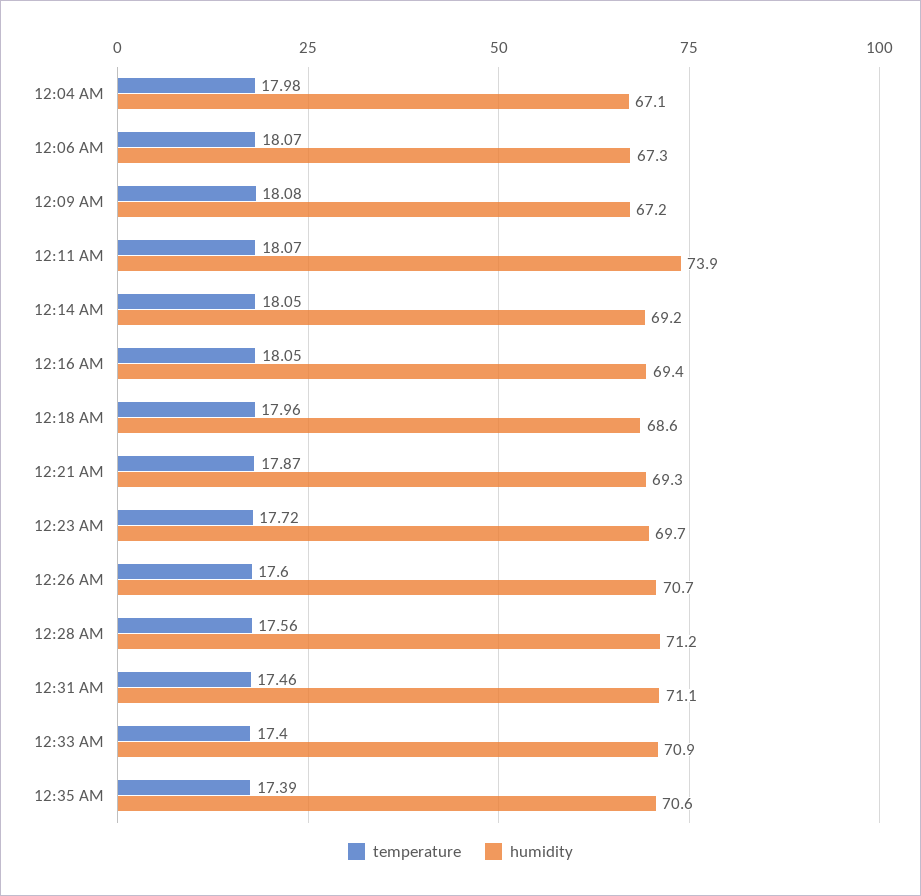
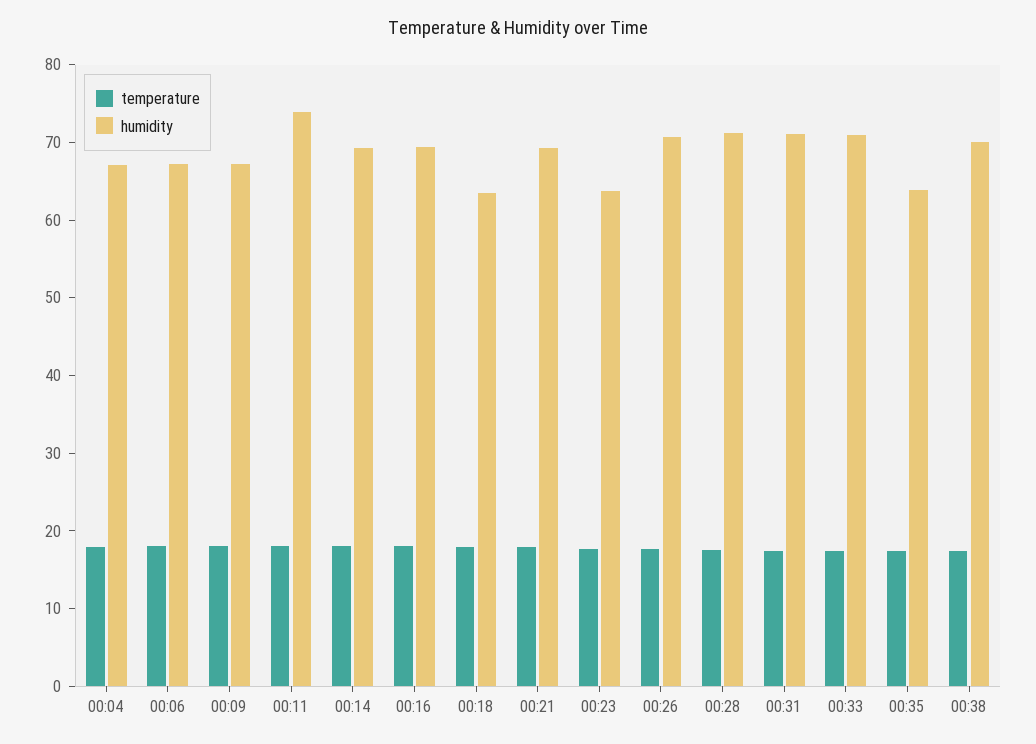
humidity, 12:18 AM: 68.6 -> 64
humidity, 12:23 AM: 69.7 -> 64
humidity, 12:35 AM: 70.6 -> 64
temperature, 00:38: none -> 18
humidity, 00:38: none -> 70

